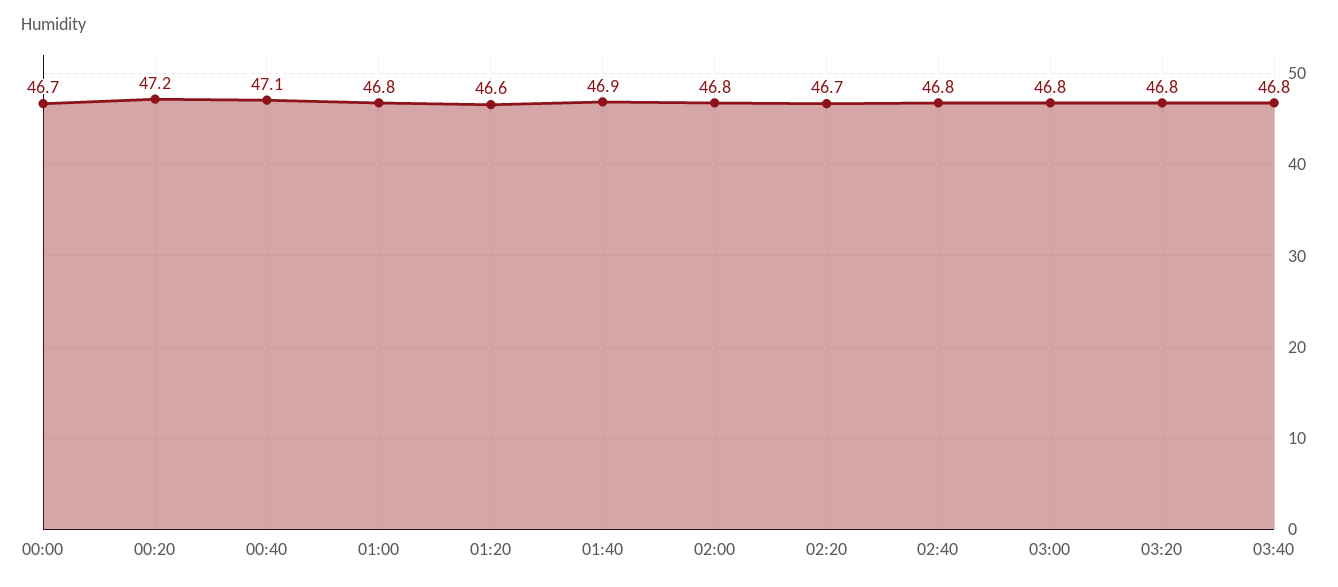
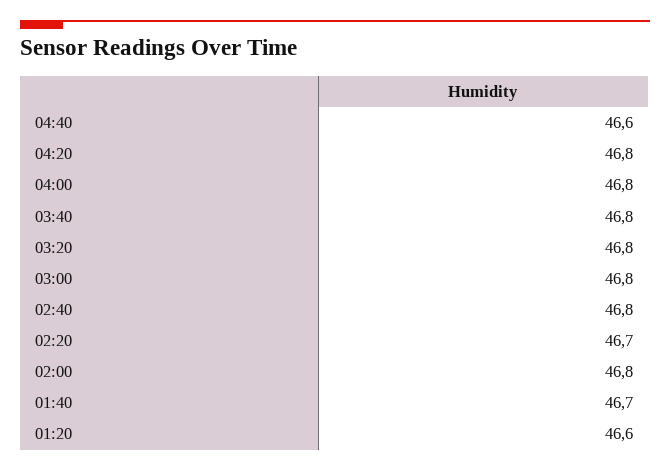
00:00: 46.7 -> none
00:20: 47.2 -> none
00:40: 47.1 -> none
01:00: 46.8 -> none
01:40: 46.9 -> 46.7
04:40: none -> 46.6
04:20: none -> 46.8
04:00: none -> 46.8

